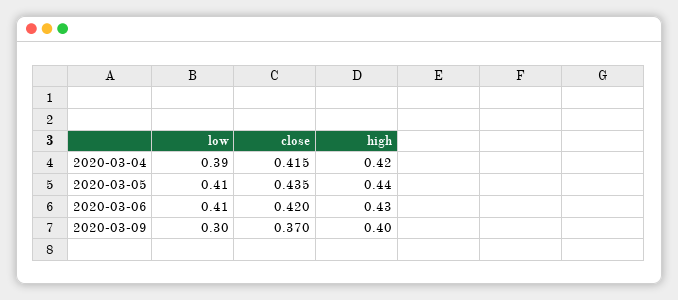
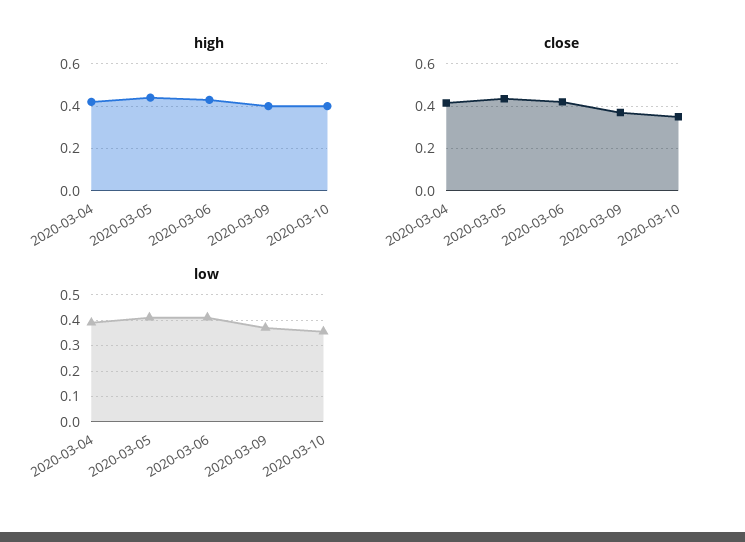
low, 2020-03-09: 0.3 -> 0.375
high, 2020-03-10: none -> 0.4
close, 2020-03-10: none -> 0.35
low, 2020-03-10: none -> 0.35

